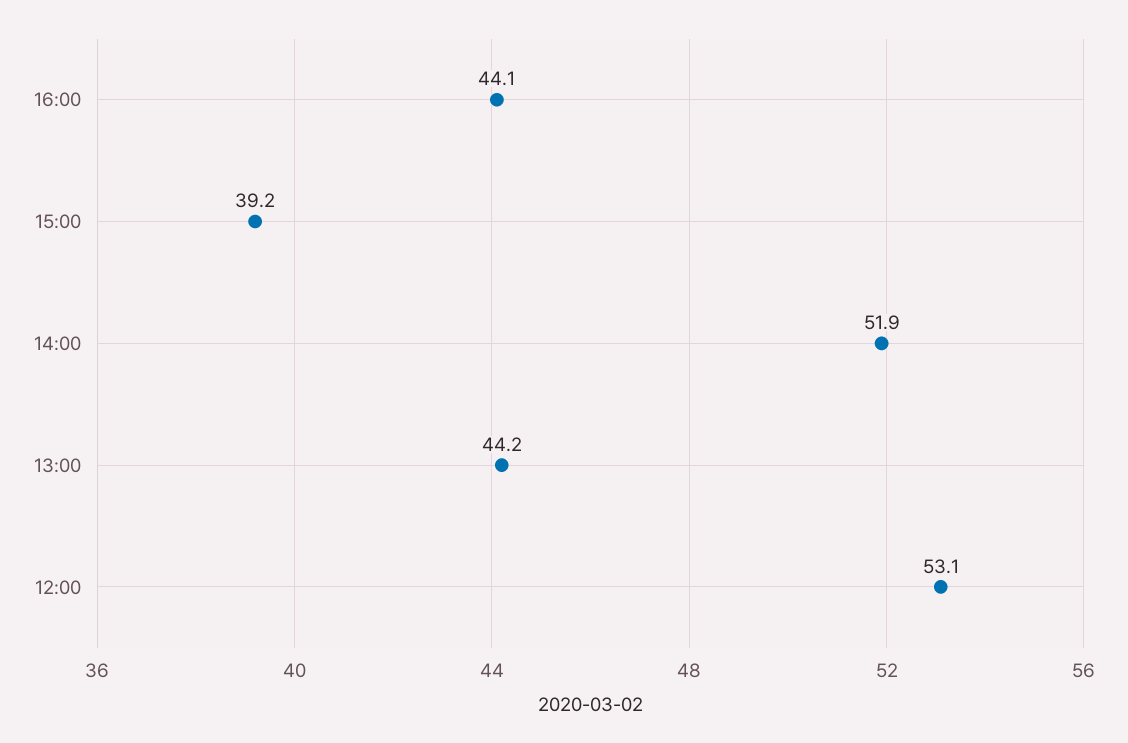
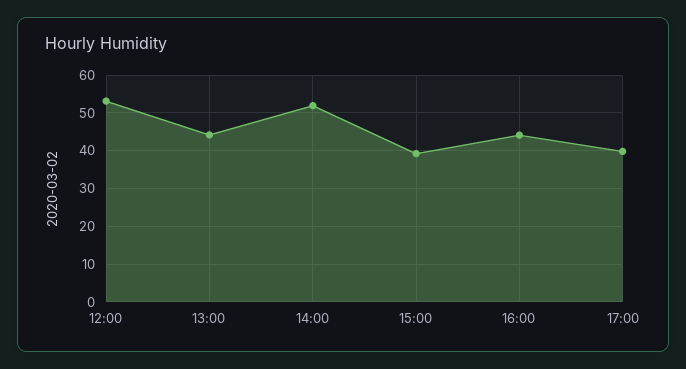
17:00: none -> 40

